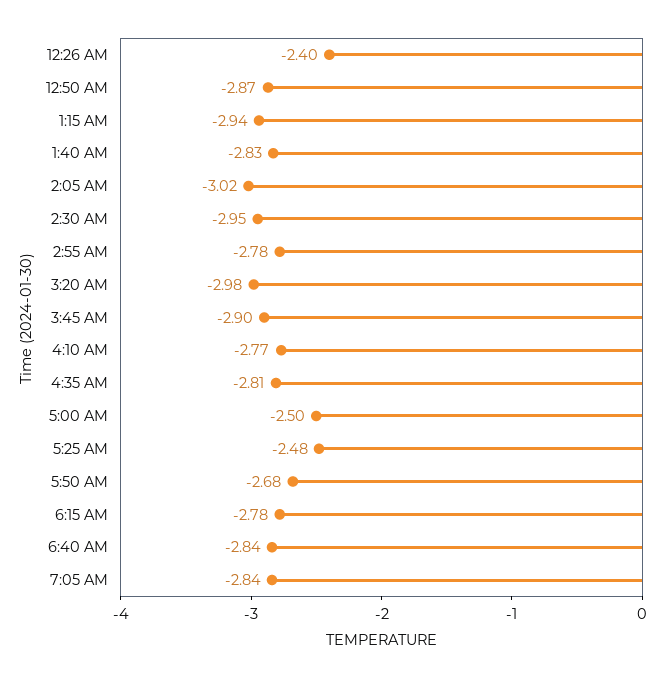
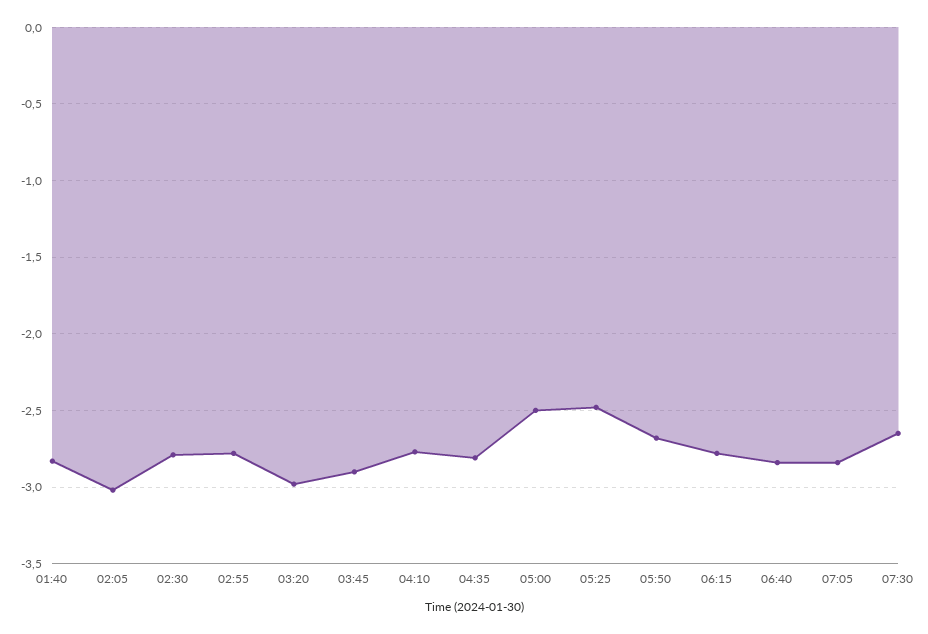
12:26 AM: -2.4 -> none
12:50 AM: -2.87 -> none
1:15 AM: -2.94 -> none
2:30 AM: -2.95 -> -2.8
07:30: none -> -2.65

